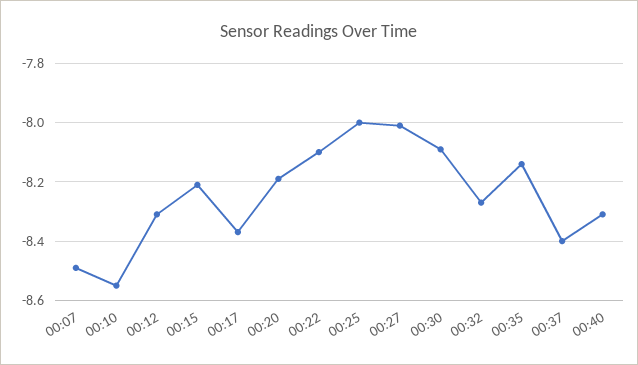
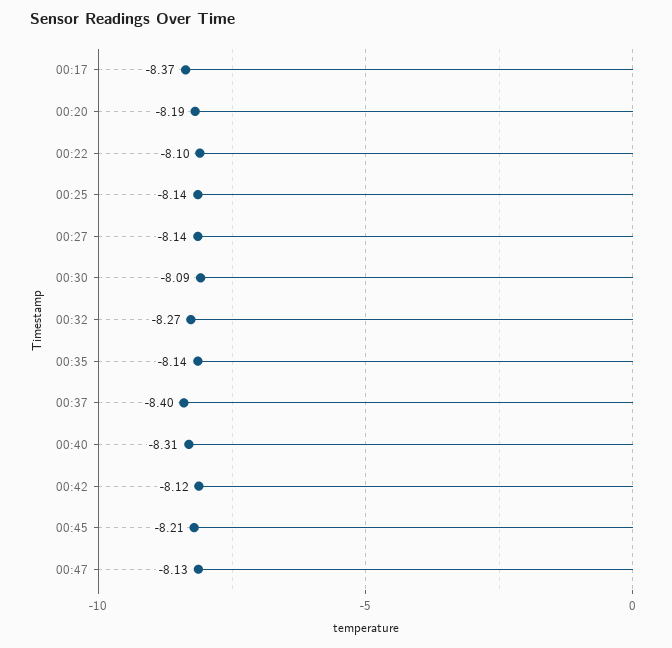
00:07: -8.5 -> none
00:10: -8.55 -> none
00:12: -8.3 -> none
00:15: -8.2 -> none
00:25: -8 -> -8.14
00:27: -8 -> -8.14
00:42: none -> -8.12
00:45: none -> -8.21
00:47: none -> -8.13

